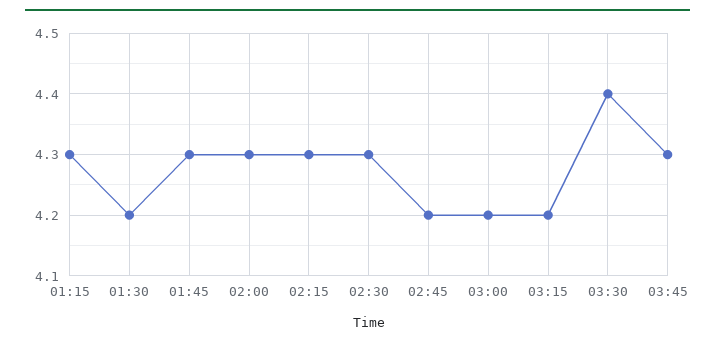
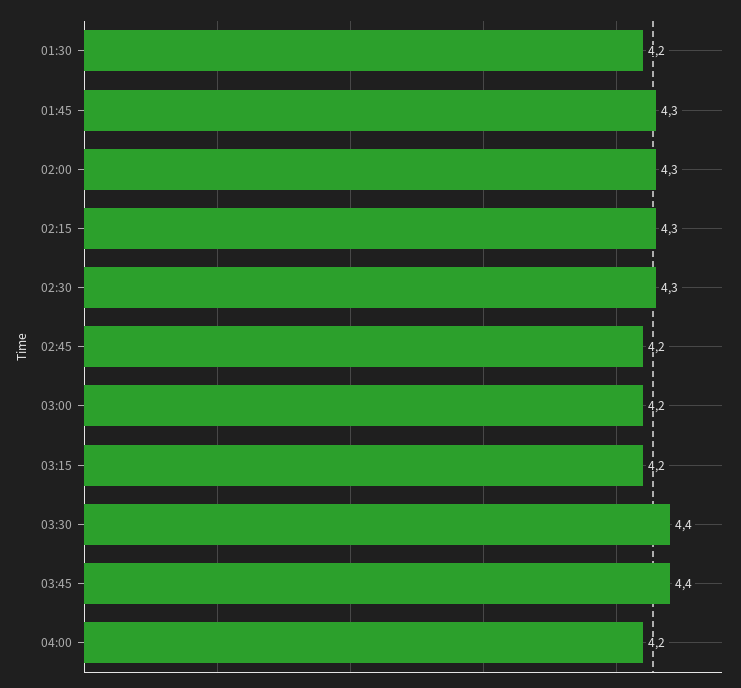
01:15: 4.3 -> none
03:45: 4.3 -> 4.4
04:00: none -> 4.2

